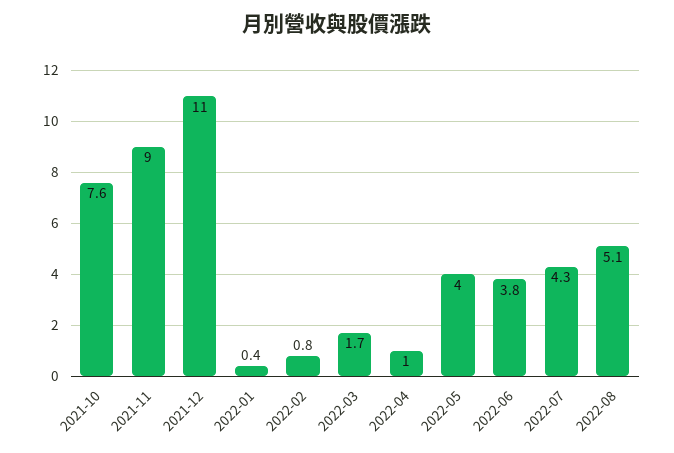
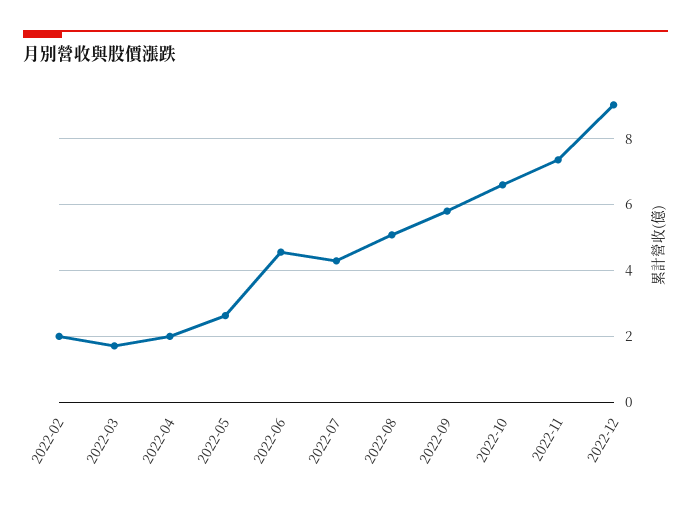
2021-10: 7.6 -> none
2021-11: 9 -> none
2021-12: 11 -> none
2022-01: 0.4 -> none
2022-02: 0.8 -> 2
2022-04: 1 -> 2
2022-05: 4 -> 2.6
2022-06: 3.8 -> 4.6
2022-09: none -> 5.8
2022-10: none -> 6.6
2022-11: none -> 7.4
2022-12: none -> 9

